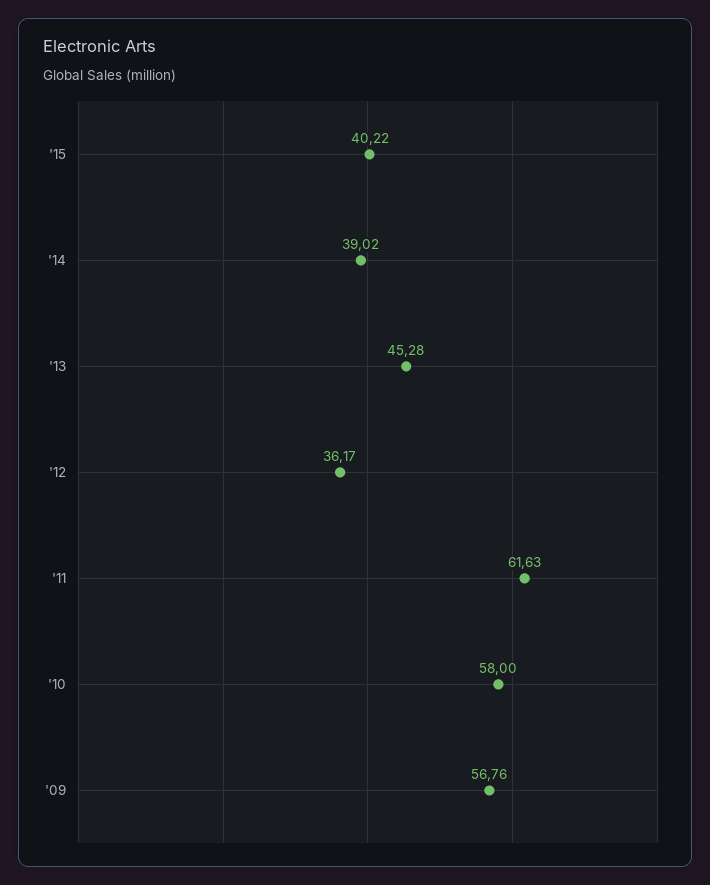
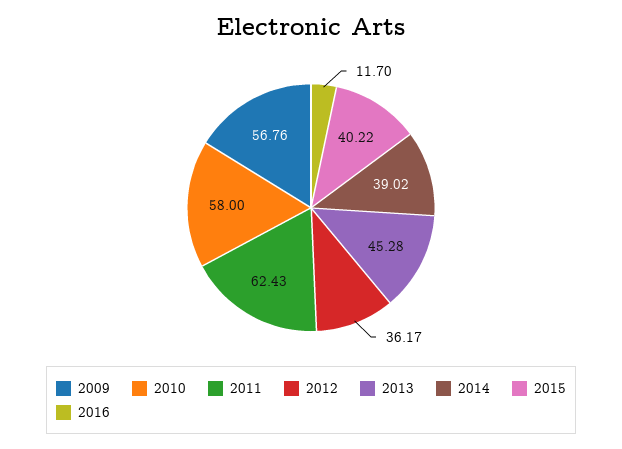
'11: 61.63 -> 62.43
2016: none -> 11.7

